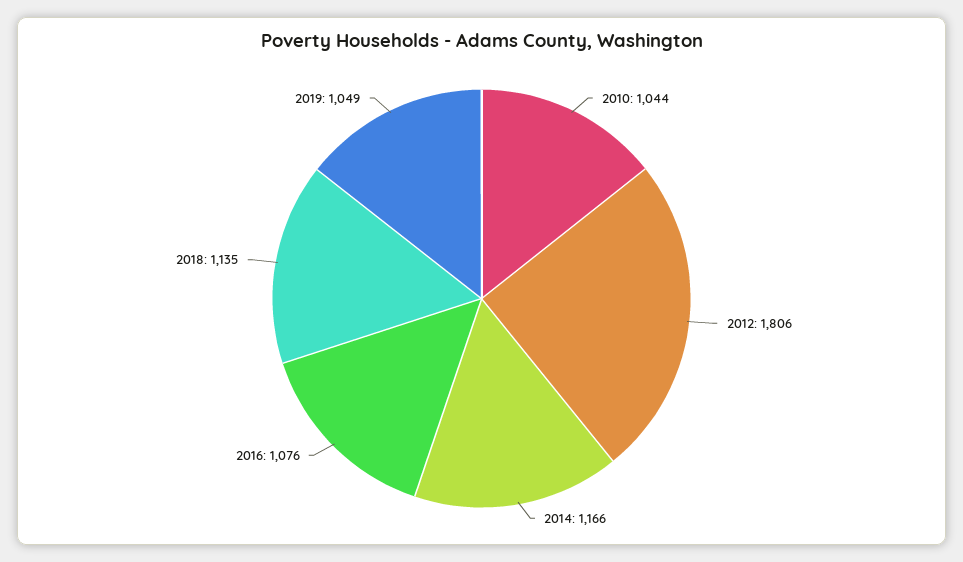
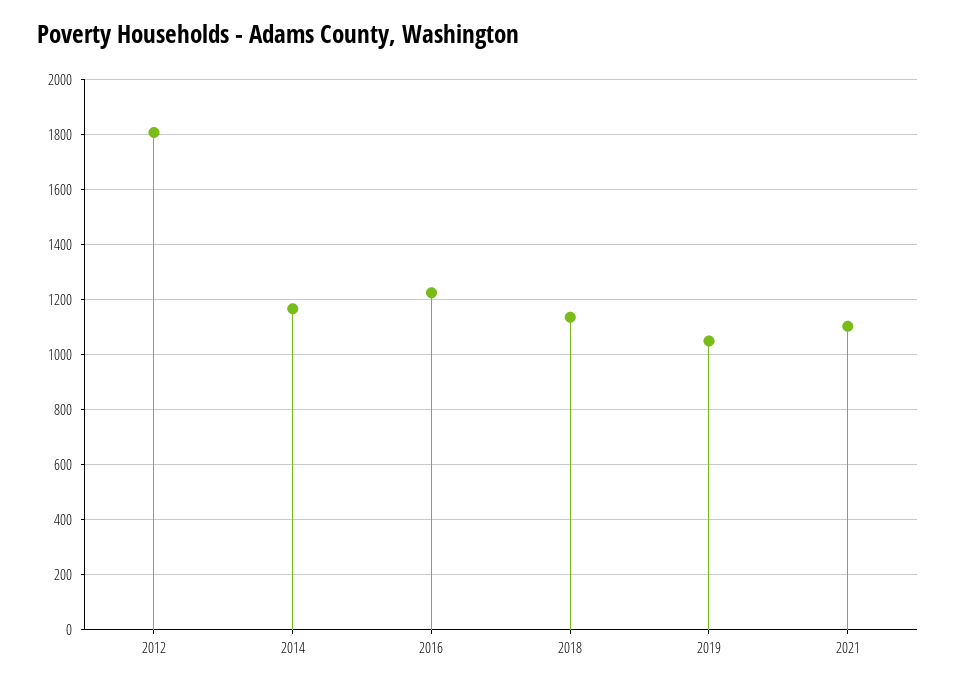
2010: 1044 -> none
2016: 1076 -> 1225
2021: none -> 1100

